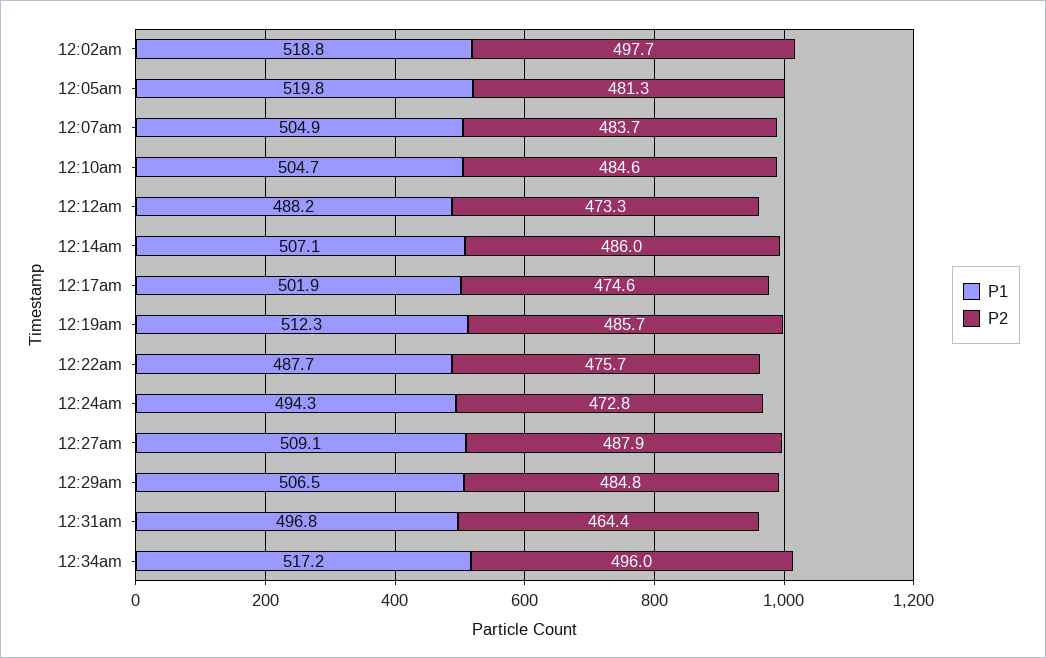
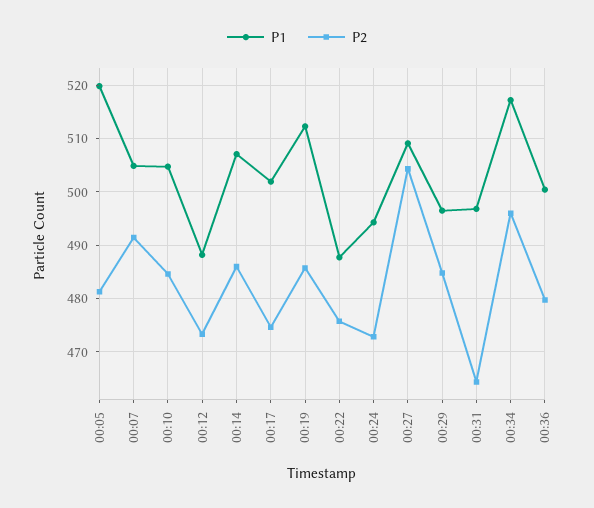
P1, 12:02am: 518.8 -> none
P2, 12:02am: 497.7 -> none
P2, 12:07am: 483.7 -> 492
P2, 12:27am: 487.9 -> 504
P1, 12:29am: 506.5 -> 496
P1, 00:36: none -> 500
P2, 00:36: none -> 480

